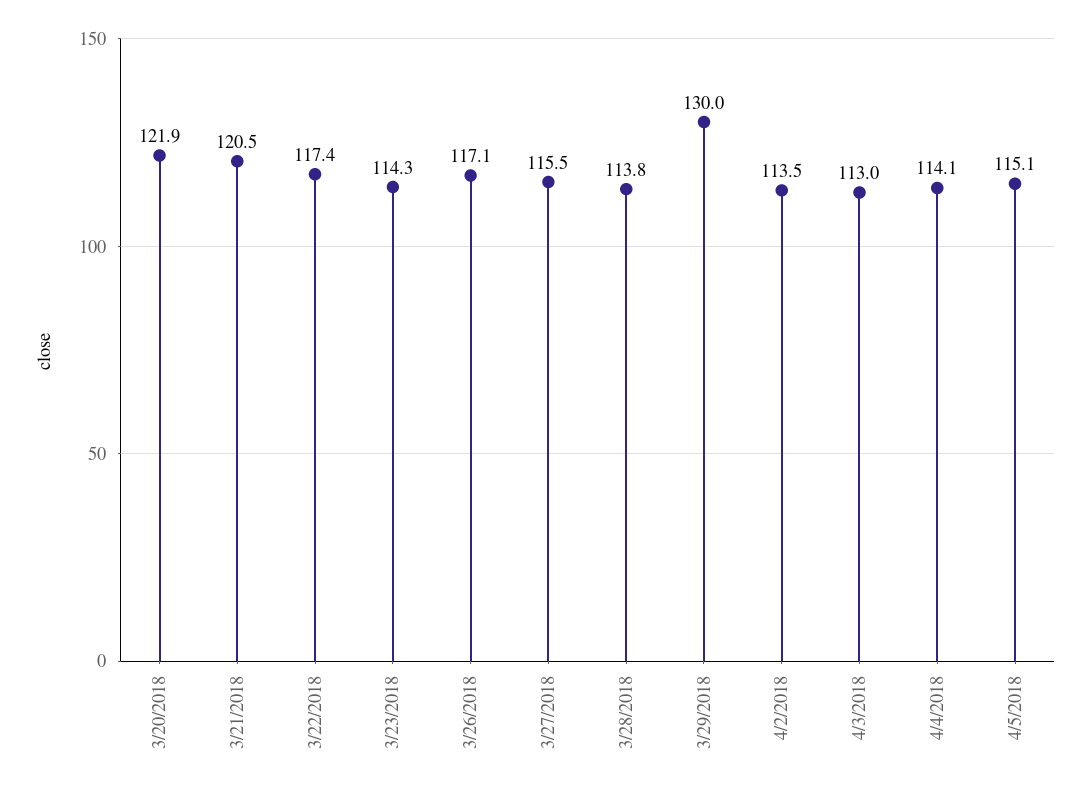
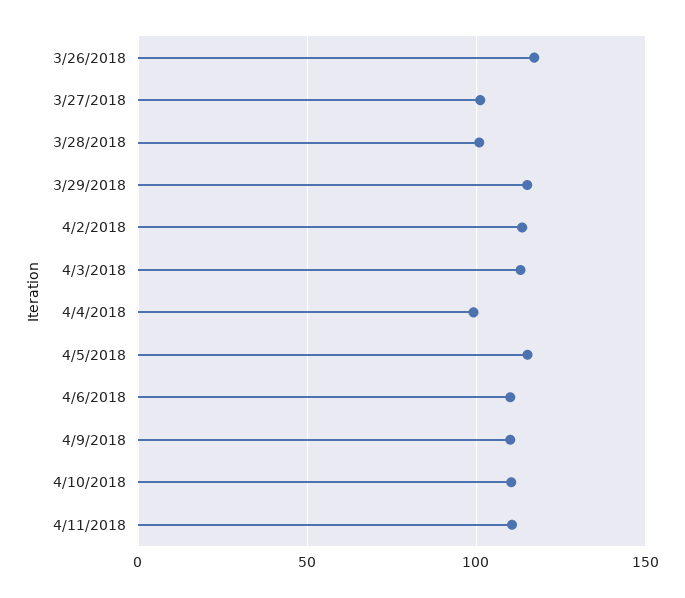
3/20/2018: 121.9 -> none
3/21/2018: 120.5 -> none
3/22/2018: 117.4 -> none
3/23/2018: 114.3 -> none
3/27/2018: 115.5 -> 100
3/28/2018: 113.8 -> 100
3/29/2018: 130 -> 115
4/4/2018: 114.1 -> 100
4/6/2018: none -> 110
4/9/2018: none -> 110
4/10/2018: none -> 110
4/11/2018: none -> 110

